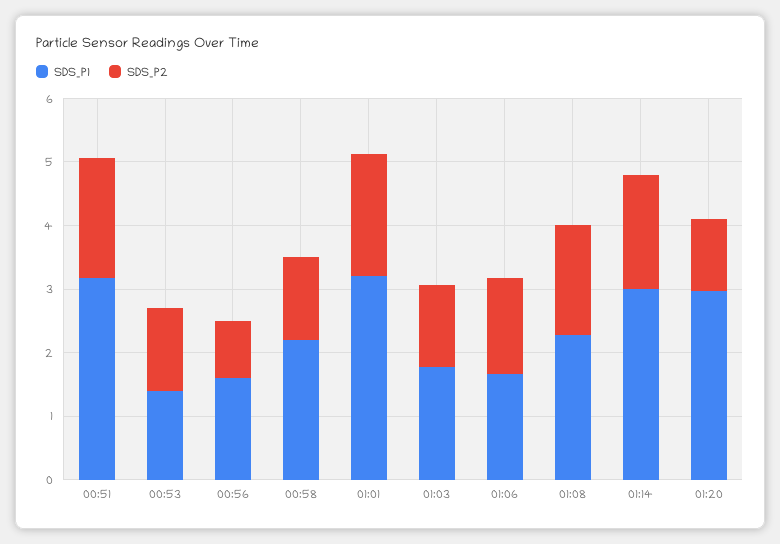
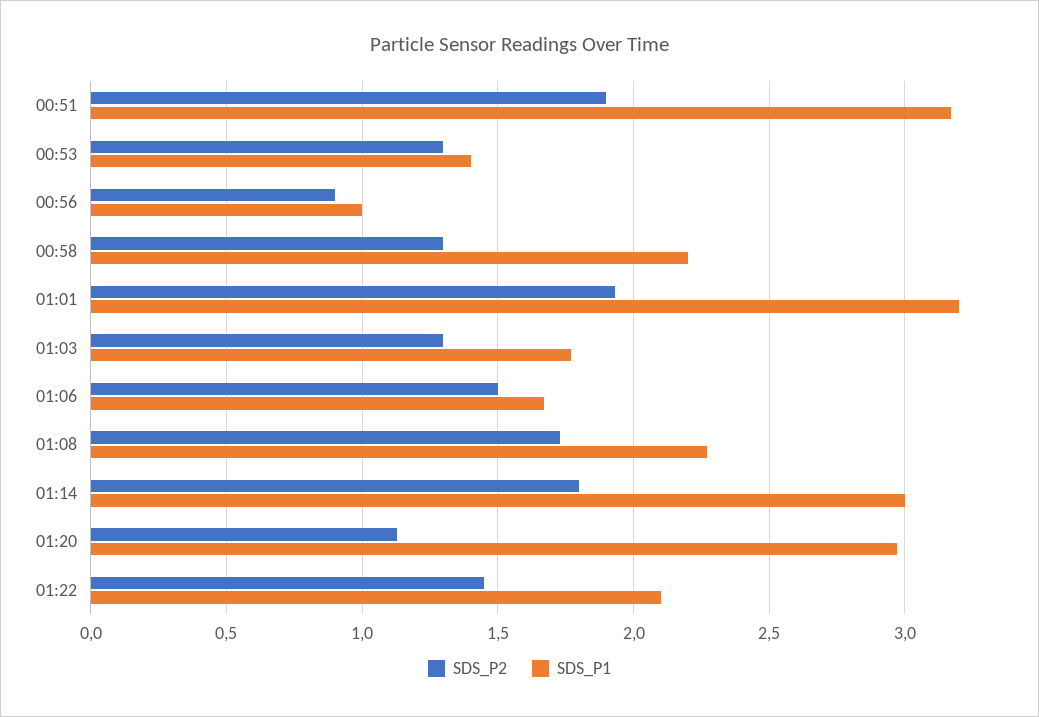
SDS_P1, 00:56: 1.6 -> 1
SDS_P2, 01:22: none -> 1.45
SDS_P1, 01:22: none -> 2.1

